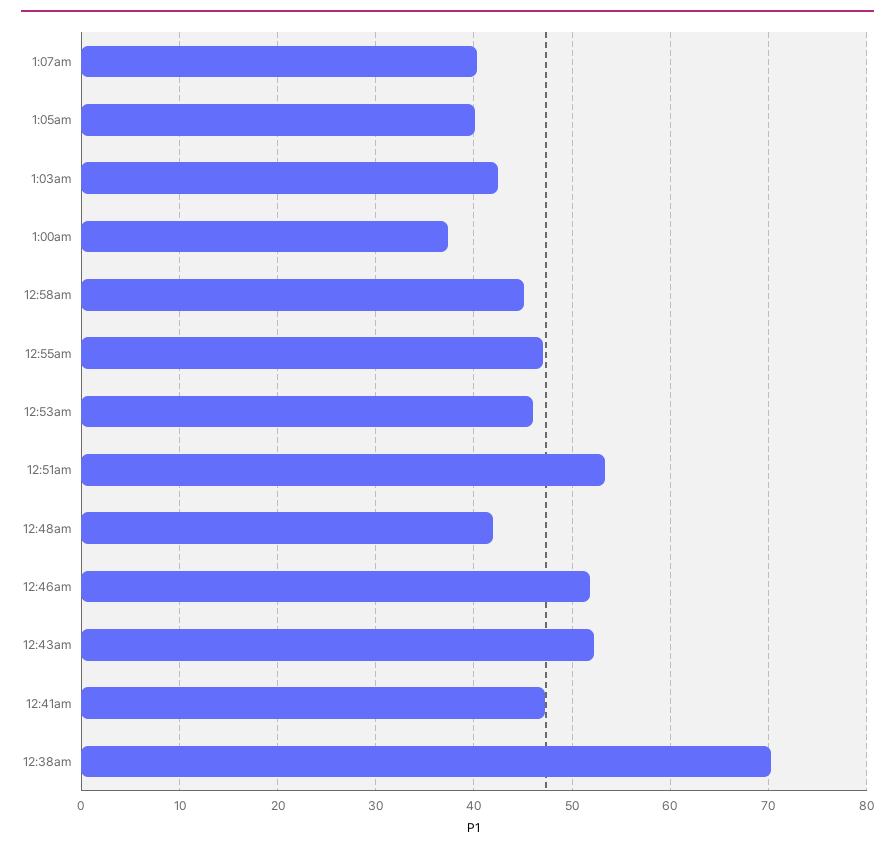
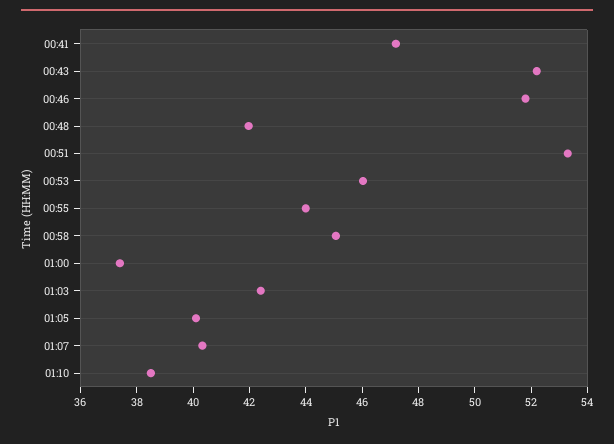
12:55am: 47 -> 44
12:38am: 70 -> none
01:10: none -> 38.5

